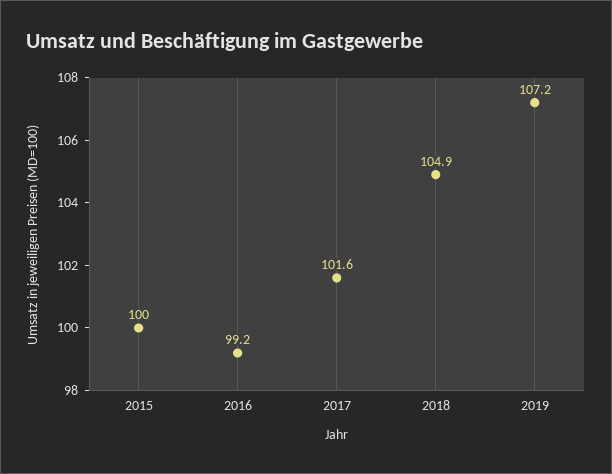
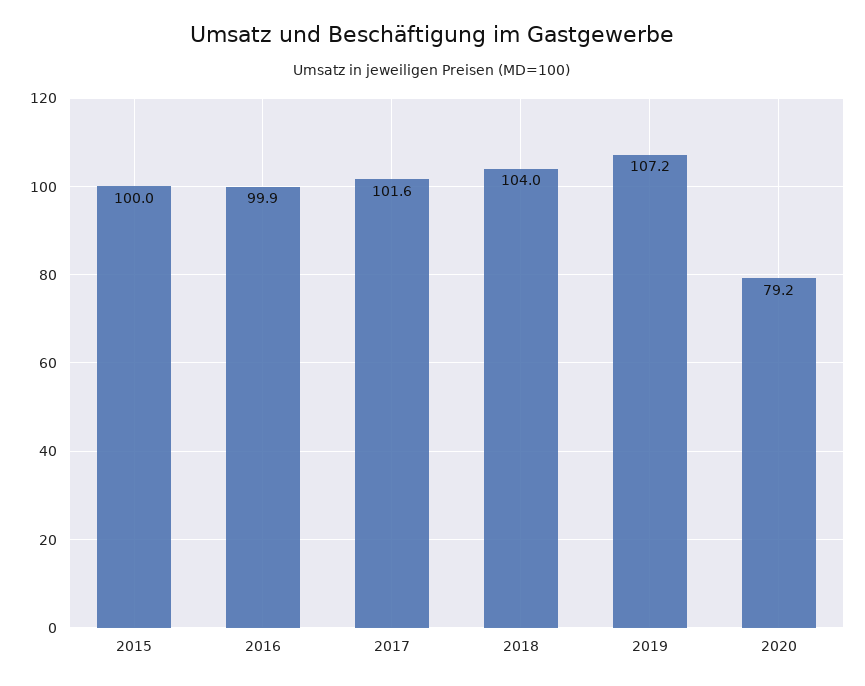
2016: 99.2 -> 99.9
2018: 104.9 -> 104
2020: none -> 79.2

